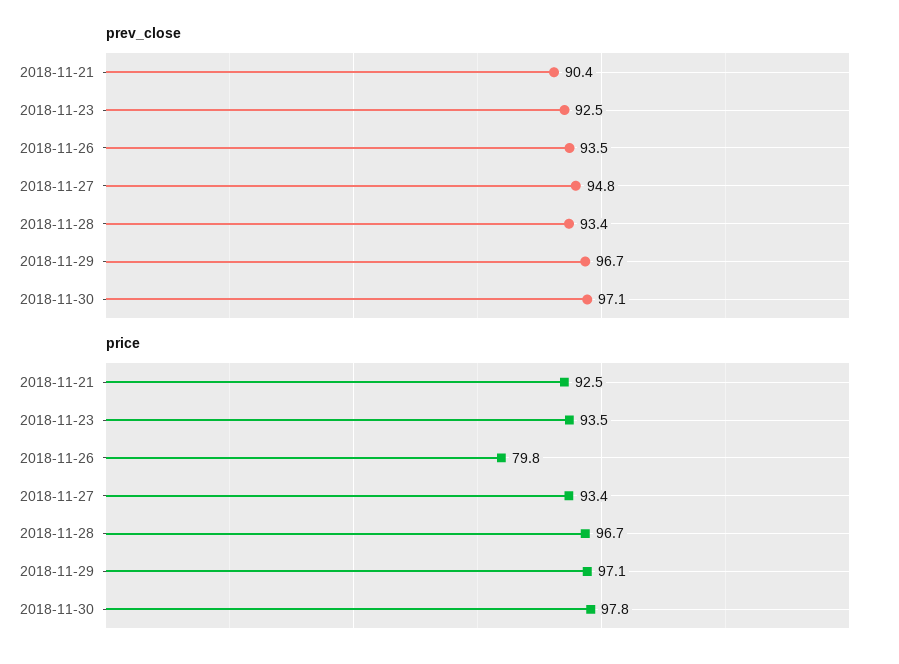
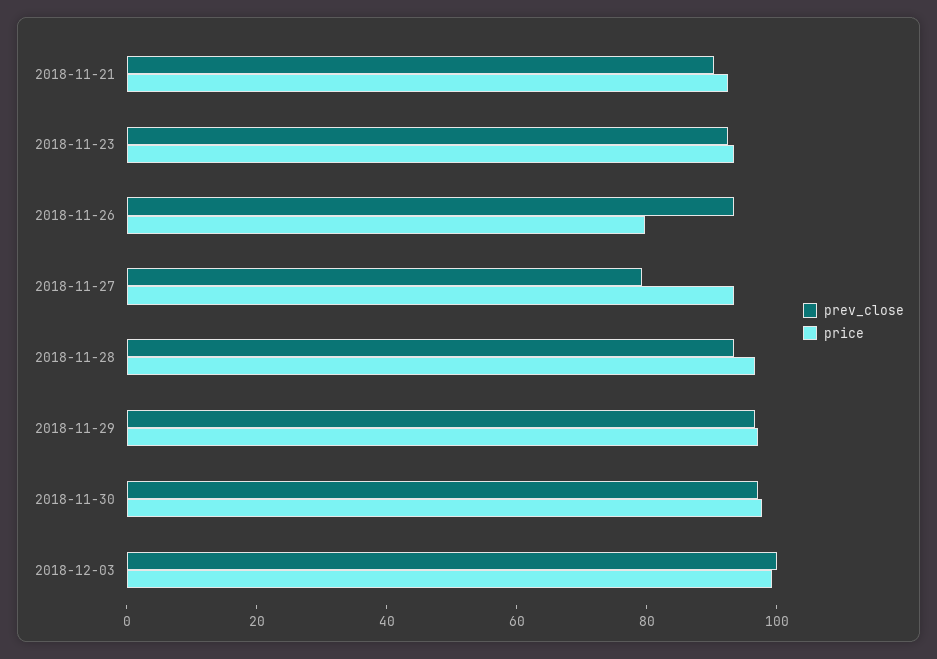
prev_close, 2018-11-27: 94.8 -> 80
prev_close, 2018-12-03: none -> 100
price, 2018-12-03: none -> 100

